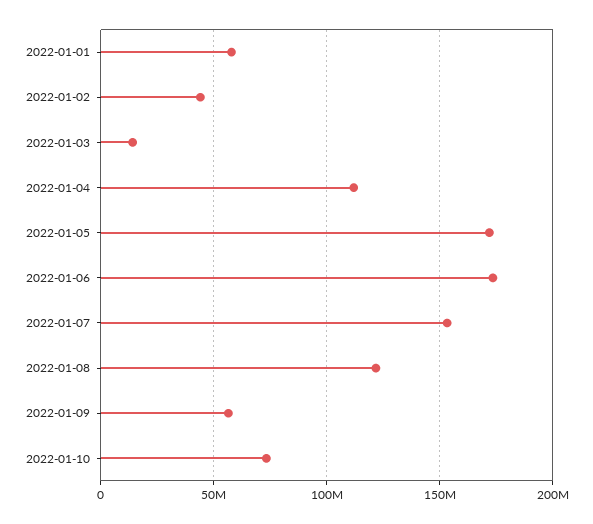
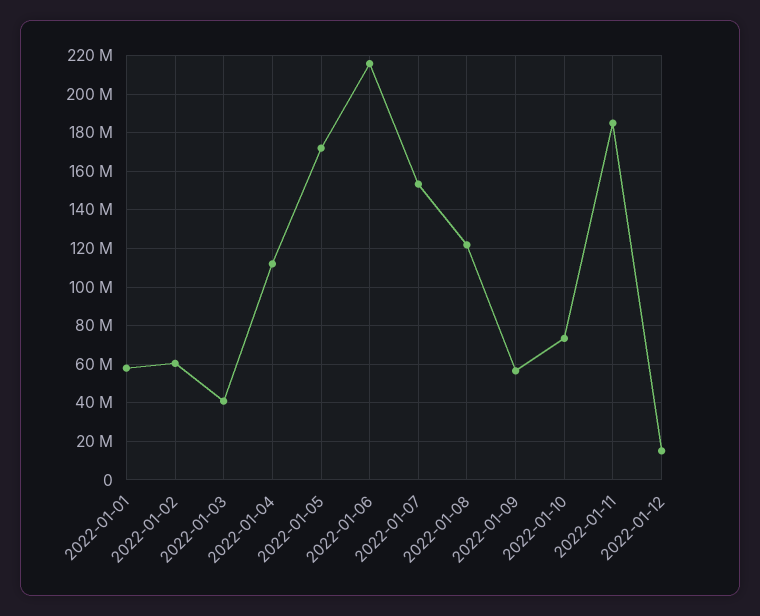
2022-01-02: 45000000 -> 60000000
2022-01-03: 15000000 -> 40000000
2022-01-06: 175000000 -> 215000000
2022-01-11: none -> 185000000
2022-01-12: none -> 15000000

